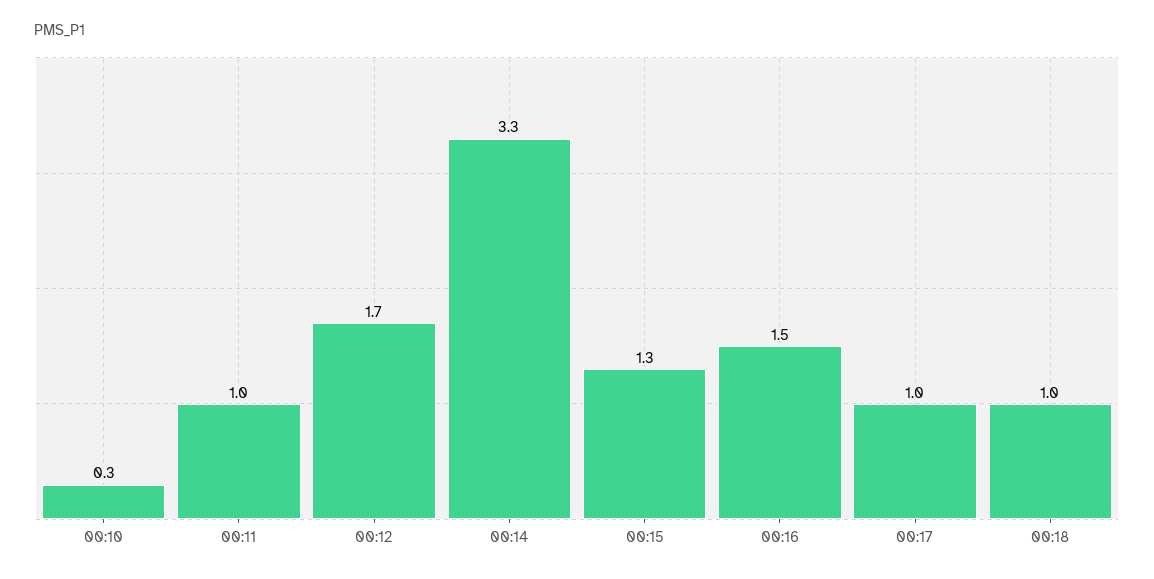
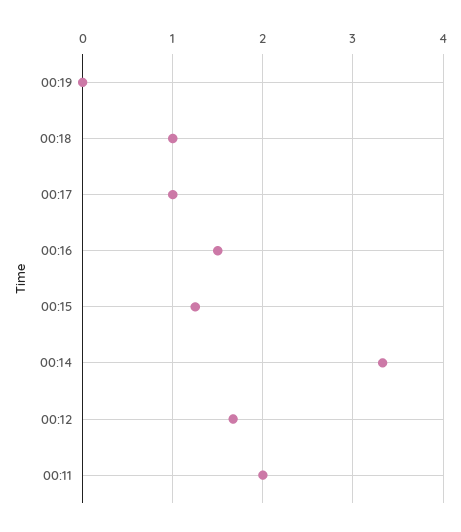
00:10: 0.3 -> none
00:11: 1 -> 2
00:19: none -> 0

